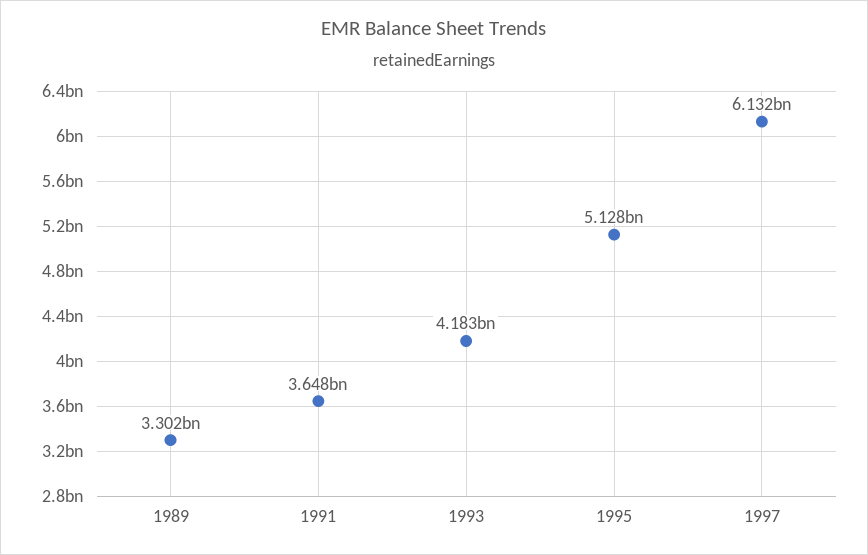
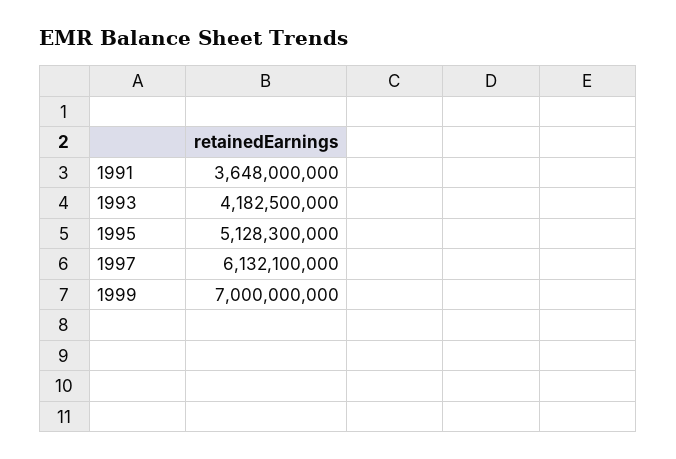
1989: 3302000000 -> none
1999: none -> 7000000000

